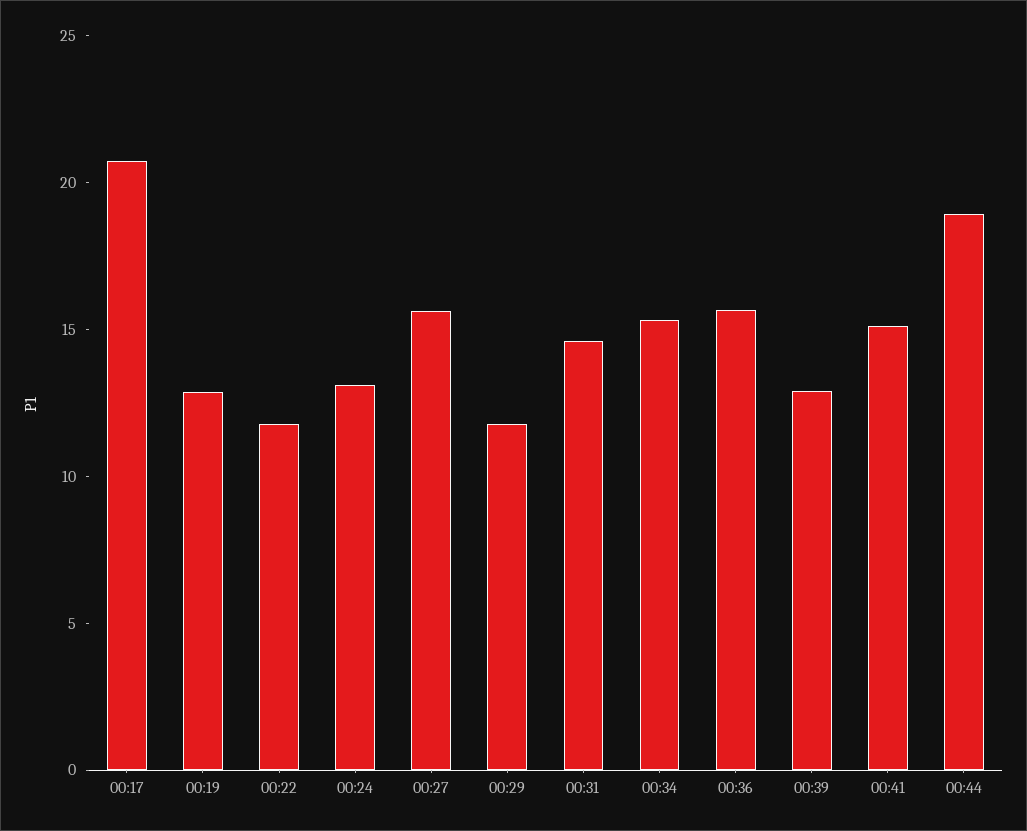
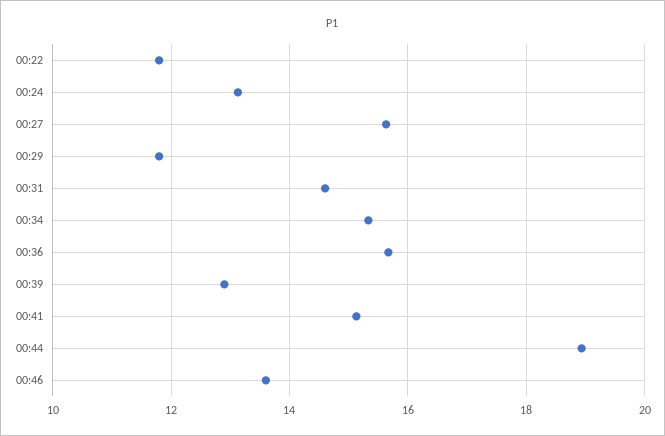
00:17: 21 -> none
00:19: 13 -> none
00:46: none -> 13.6

